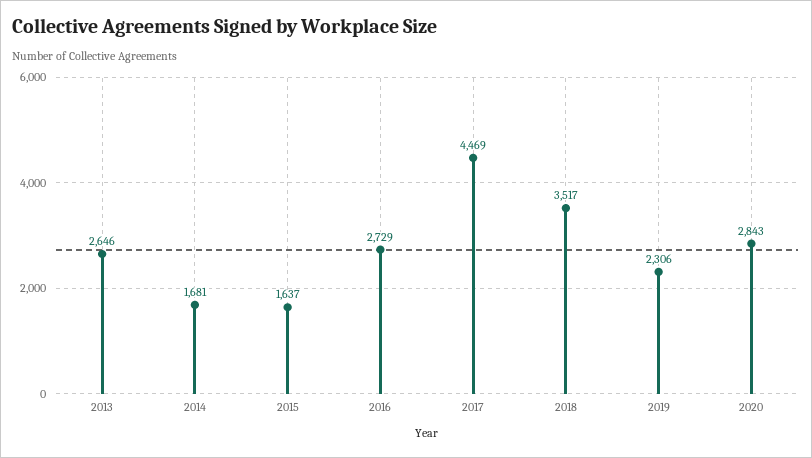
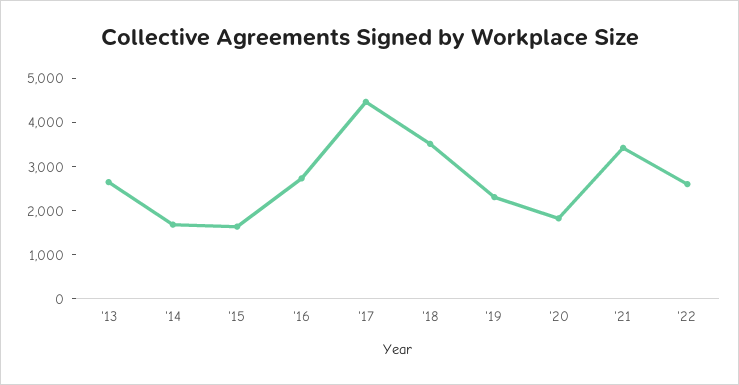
2020: 2843 -> 1800
'21: none -> 3400
'22: none -> 2600

